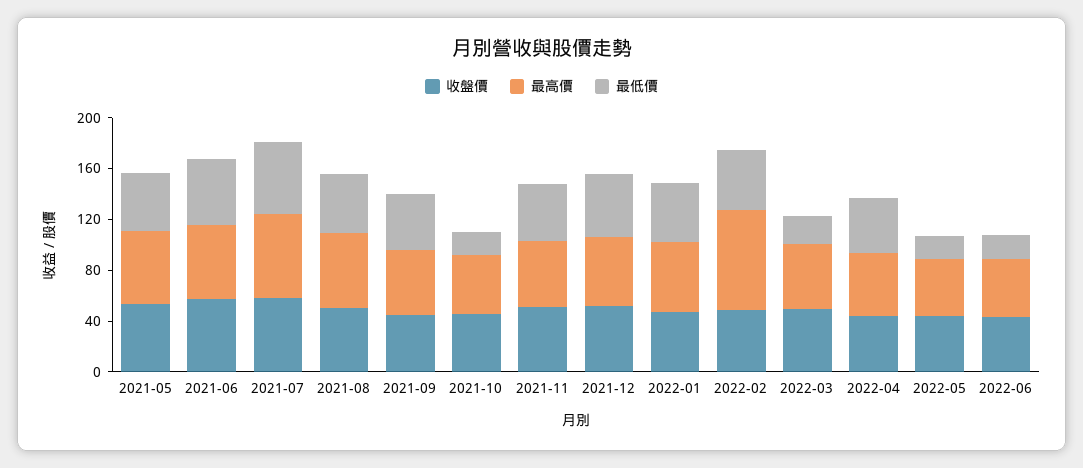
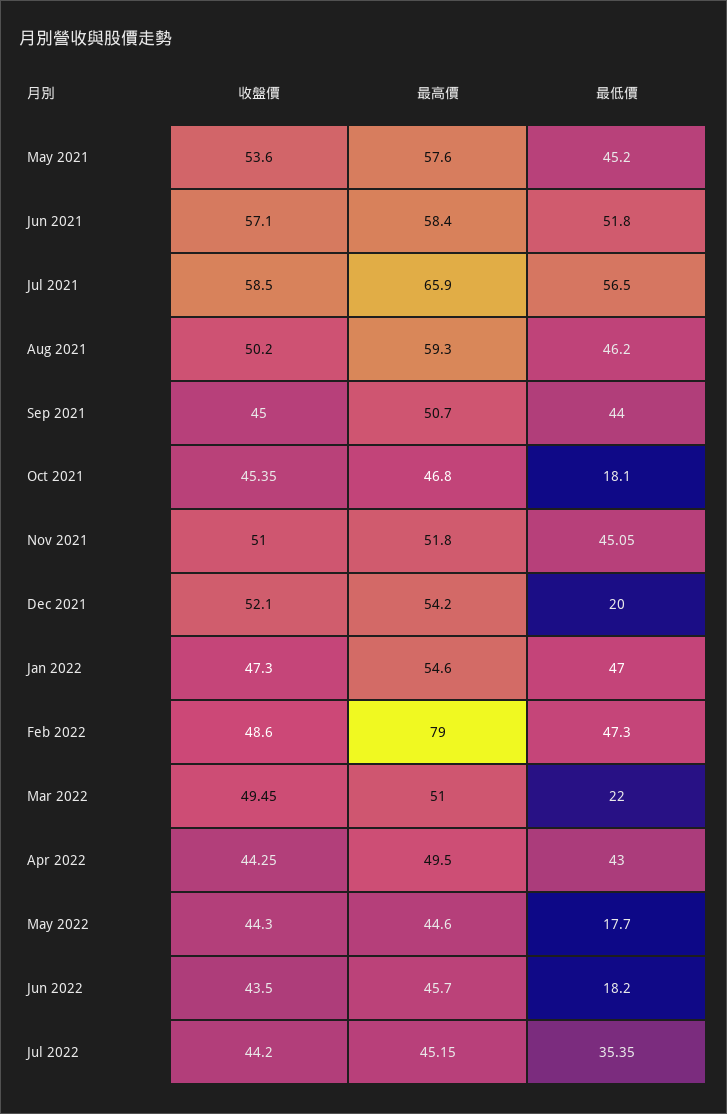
最低價, 2021-12: 50 -> 20
收盤價, Jul 2022: none -> 44.2
最高價, Jul 2022: none -> 45.15
最低價, Jul 2022: none -> 35.35

